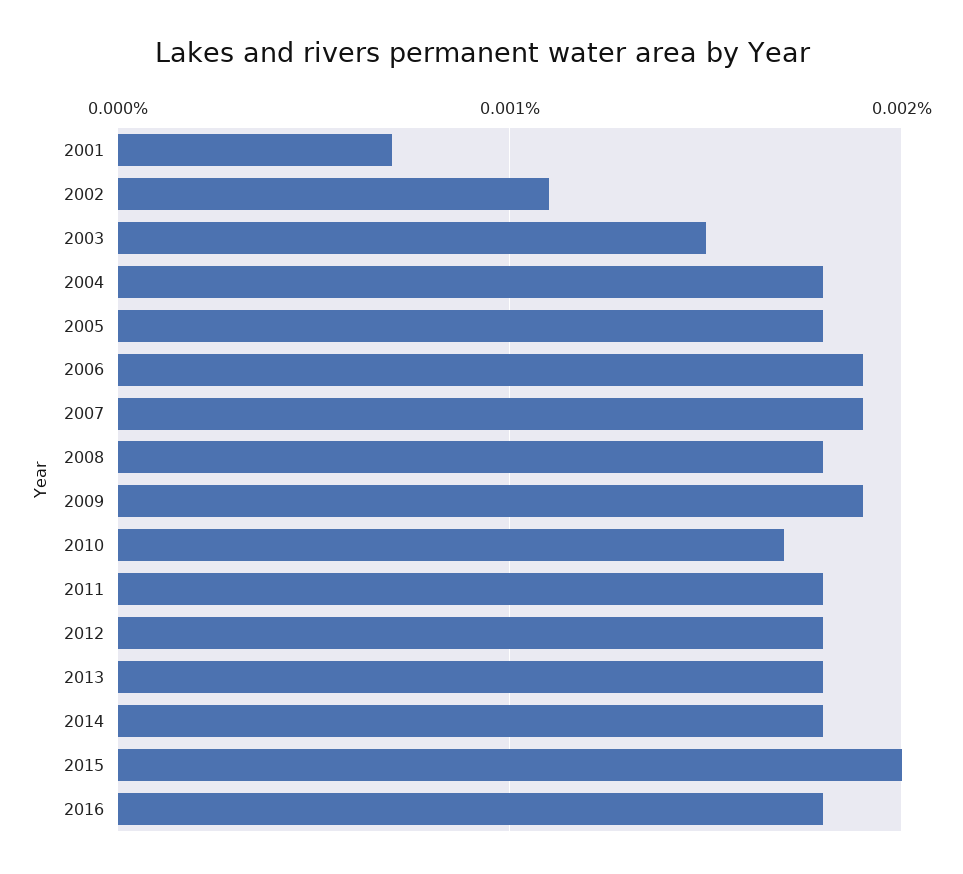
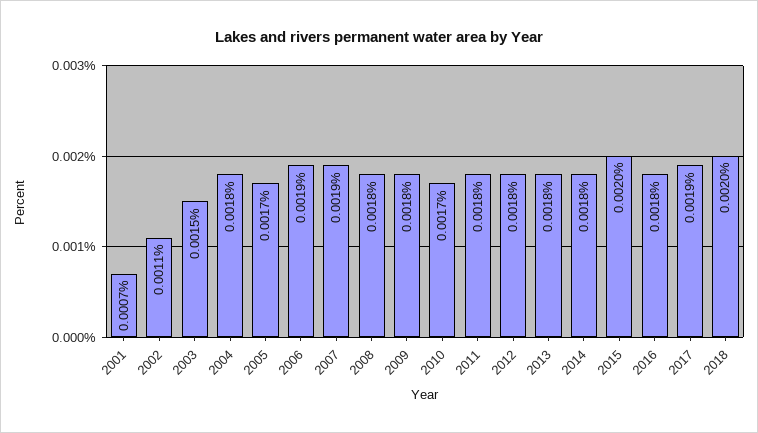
2005: 0.0018 -> 0.0017
2009: 0.0019 -> 0.0018
2017: none -> 0.0019
2018: none -> 0.002

